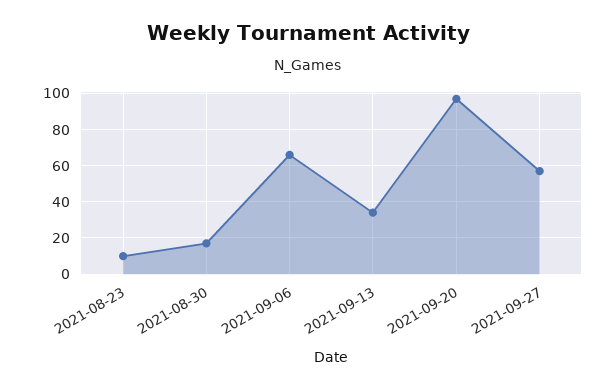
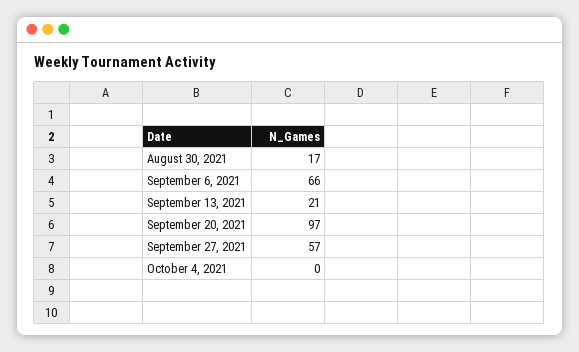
2021-08-23: 10 -> none
2021-09-13: 35 -> 21
October 4, 2021: none -> 0

